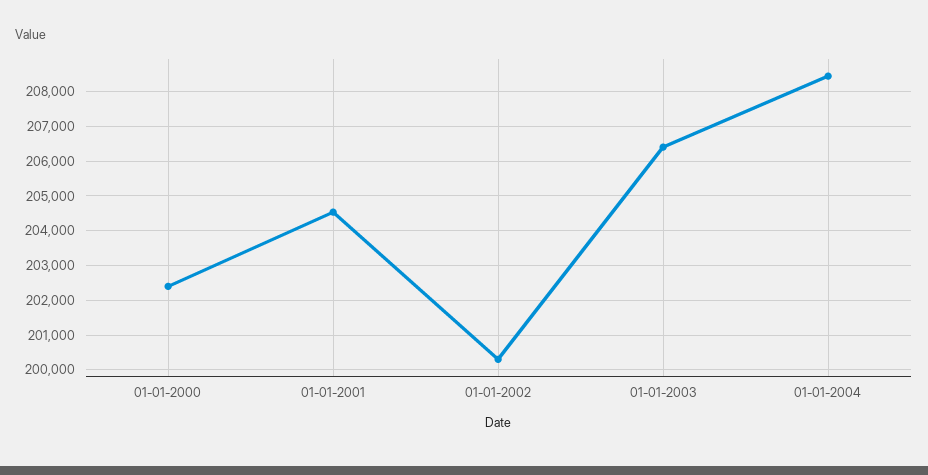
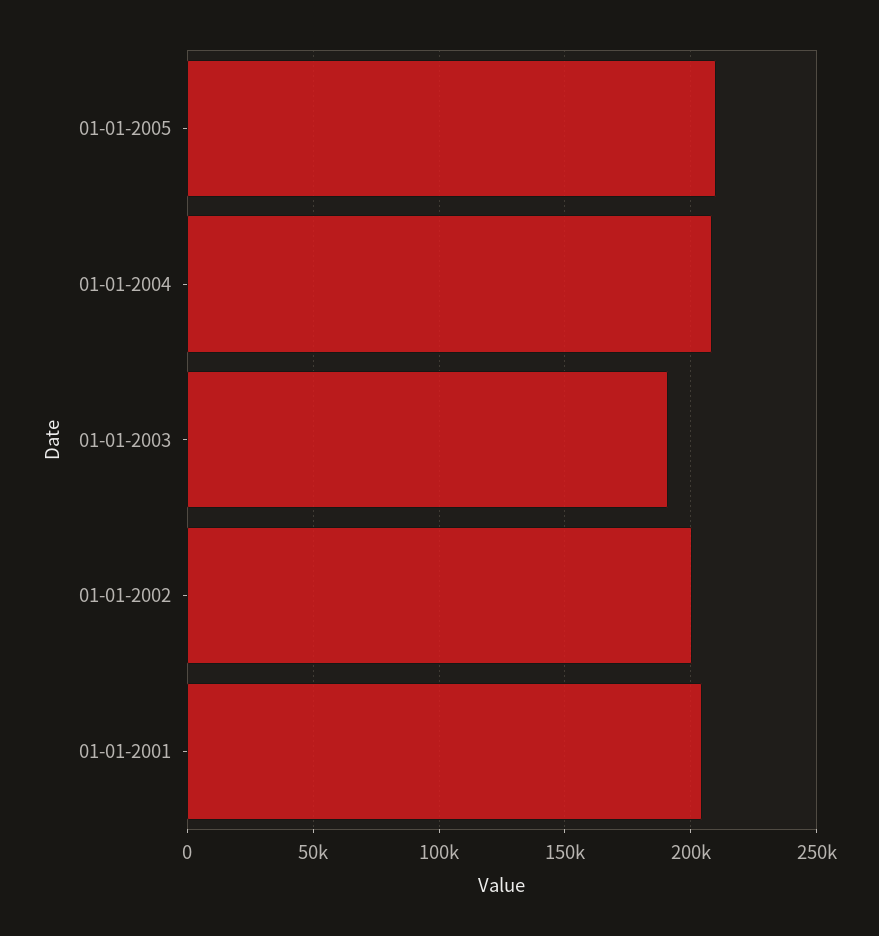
01-01-2000: 202400 -> none
01-01-2003: 206400 -> 190000
01-01-2005: none -> 210000

